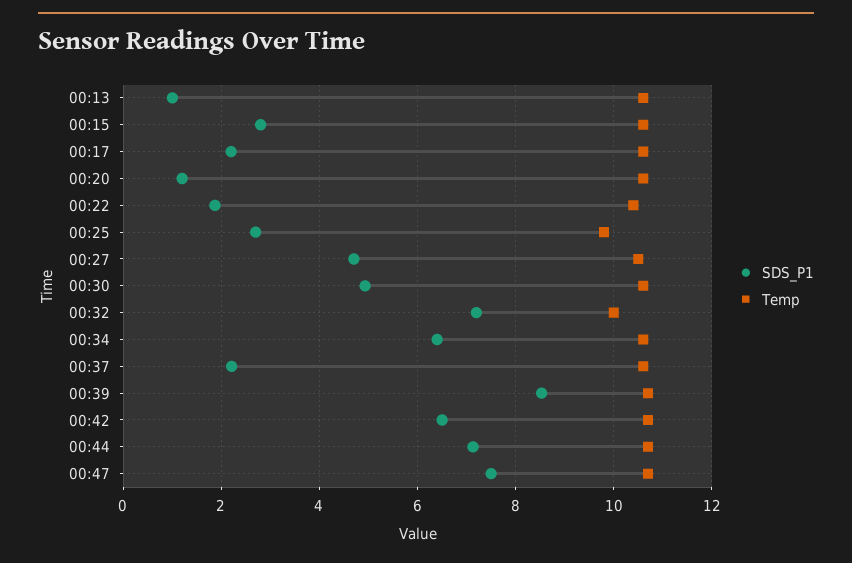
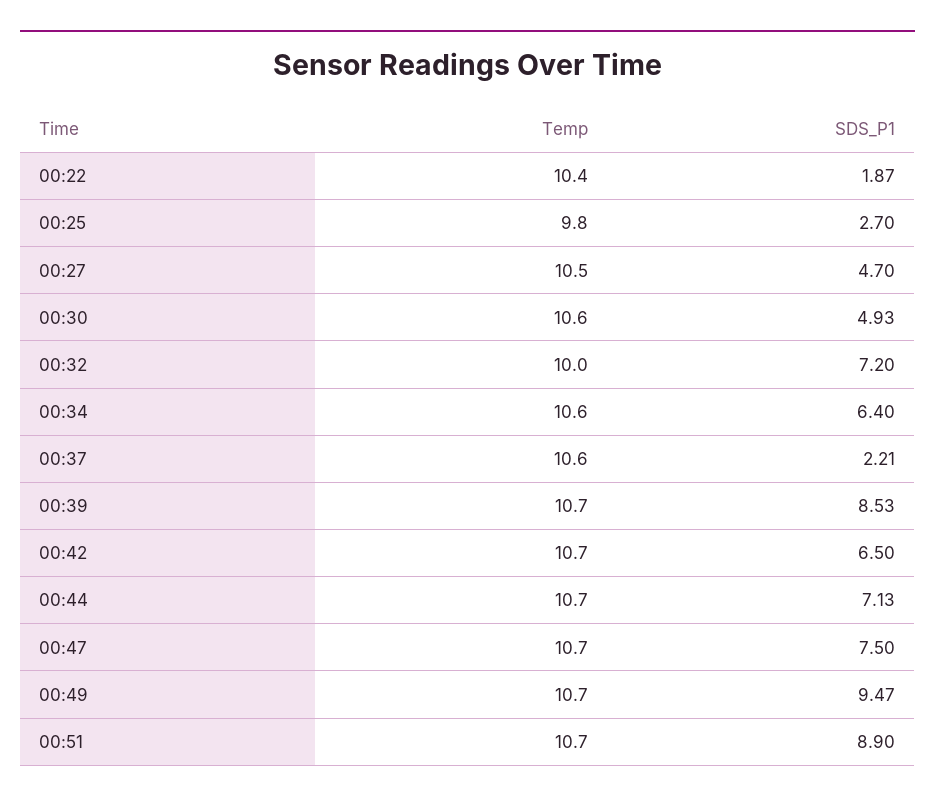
SDS_P1, 00:13: 1 -> none
Temp, 00:13: 10.6 -> none
SDS_P1, 00:15: 2.8 -> none
Temp, 00:15: 10.6 -> none
SDS_P1, 00:17: 2.2 -> none
Temp, 00:17: 10.6 -> none
SDS_P1, 00:20: 1.2 -> none
Temp, 00:20: 10.6 -> none
Temp, 00:49: none -> 10.7
SDS_P1, 00:49: none -> 9.47
Temp, 00:51: none -> 10.7
SDS_P1, 00:51: none -> 8.9

